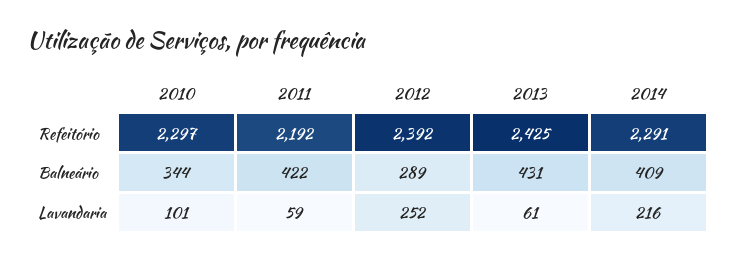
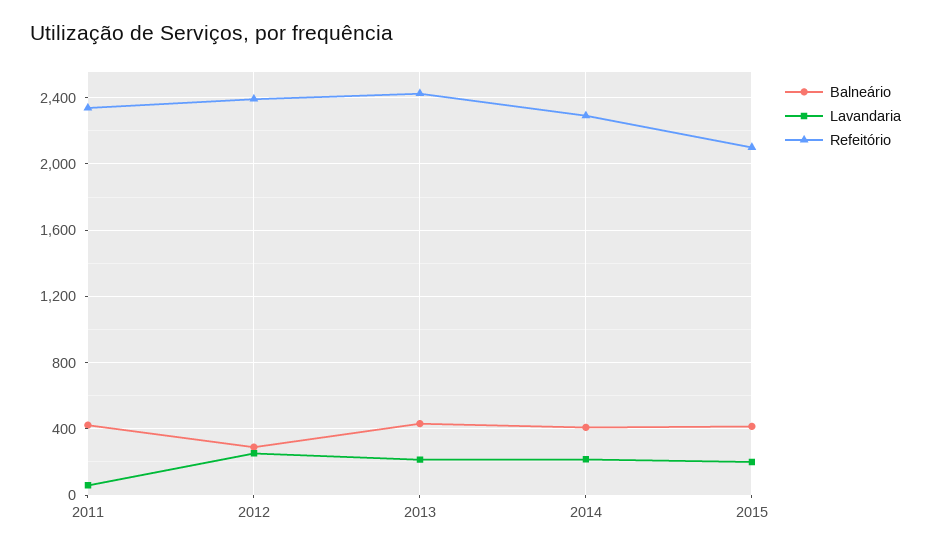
Refeitório, 2010: 2297 -> none
Refeitório, 2011: 2192 -> 2350
Balneário, 2010: 344 -> none
Lavandaria, 2010: 101 -> none
Lavandaria, 2013: 61 -> 200
Balneário, 2015: none -> 400
Lavandaria, 2015: none -> 200
Refeitório, 2015: none -> 2100

